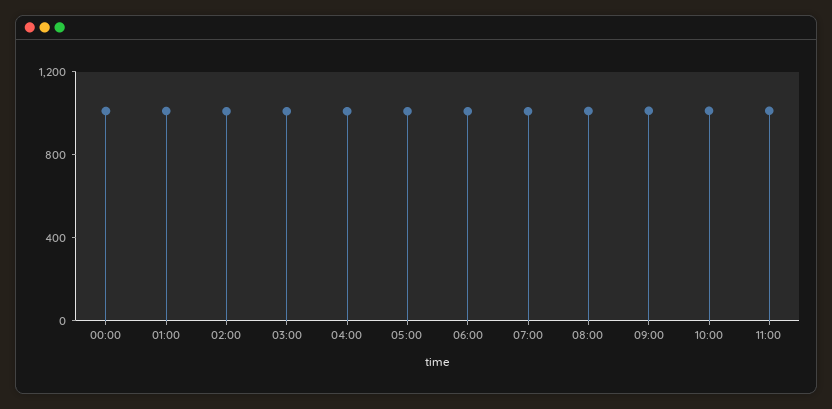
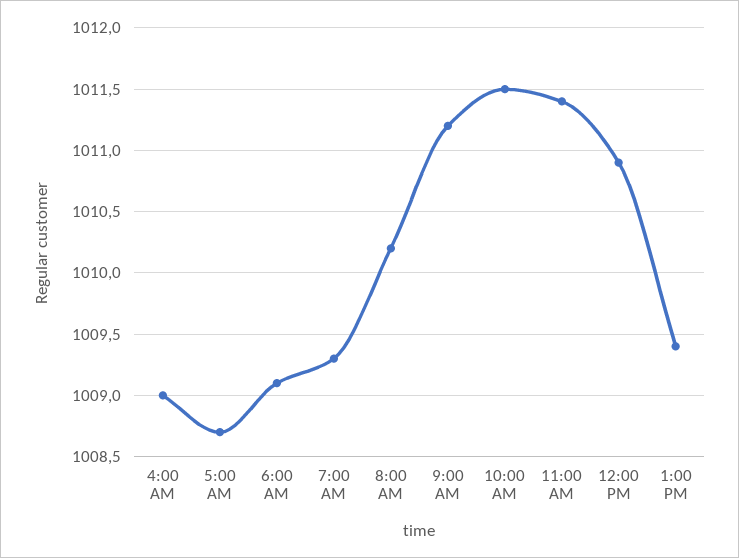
00:00: 1000 -> none
01:00: 1000 -> none
02:00: 1000 -> none
03:00: 1000 -> none
12:00 PM: none -> 1010.9
1:00 PM: none -> 1009.4

